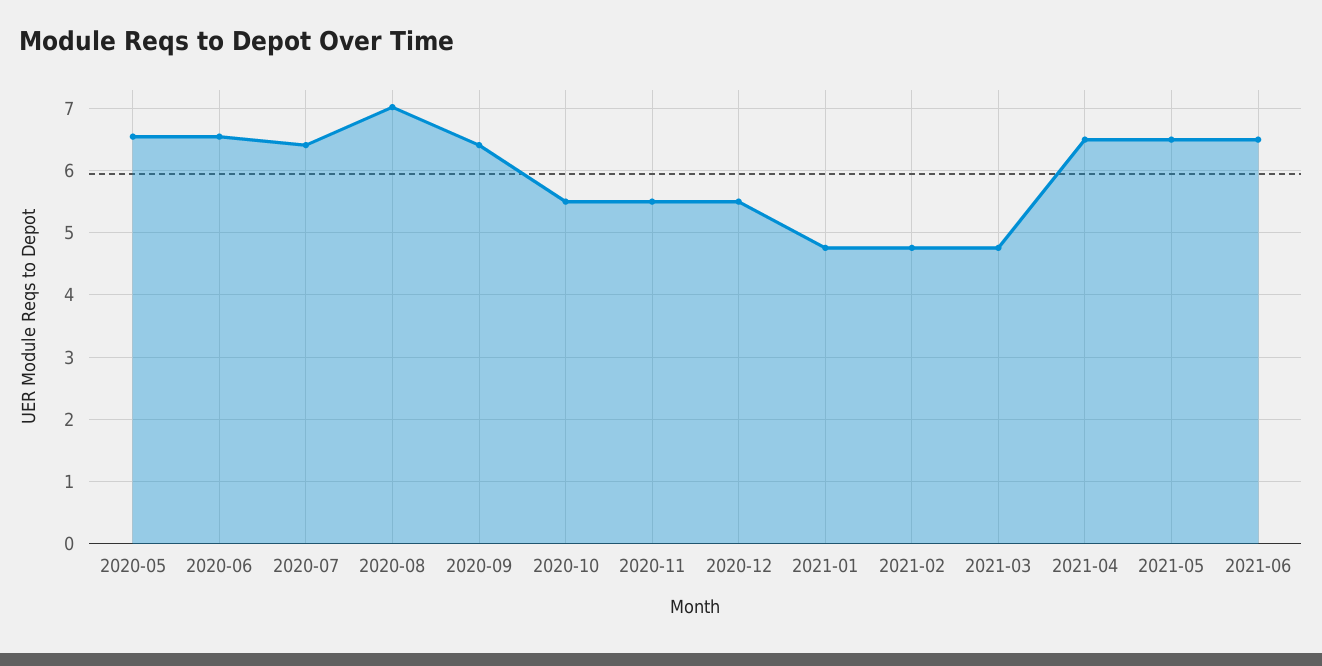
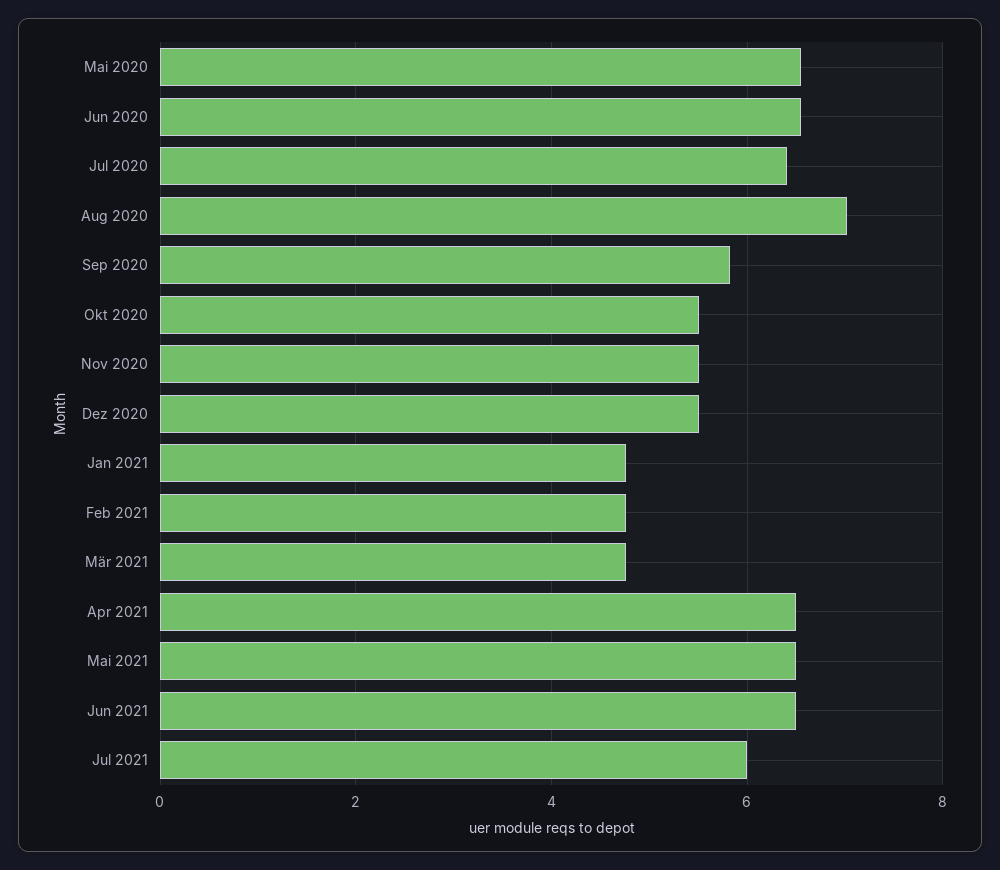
2020-09: 6.4 -> 5.8
Jul 2021: none -> 6

